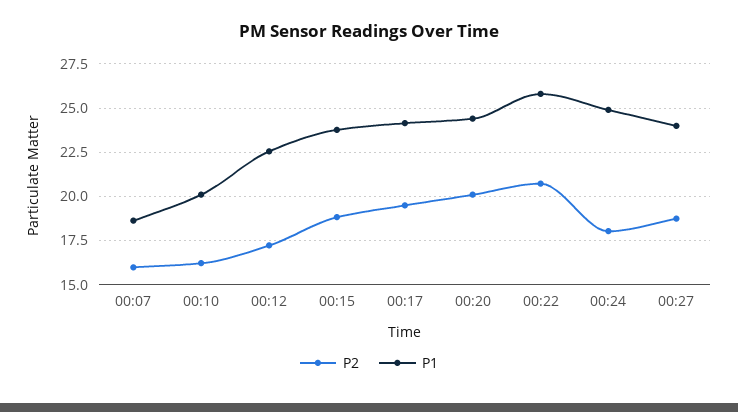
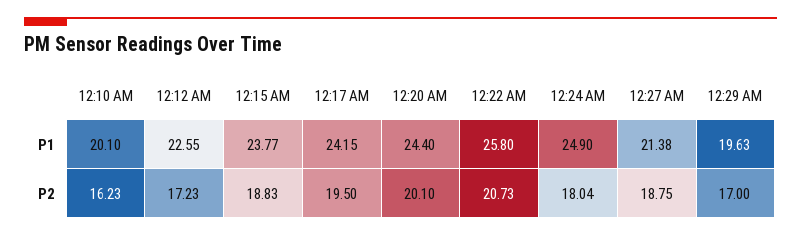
P2, 00:07: 16 -> none
P1, 00:07: 18.5 -> none
P1, 00:27: 24 -> 21.38
P1, 12:29 AM: none -> 19.63
P2, 12:29 AM: none -> 17

